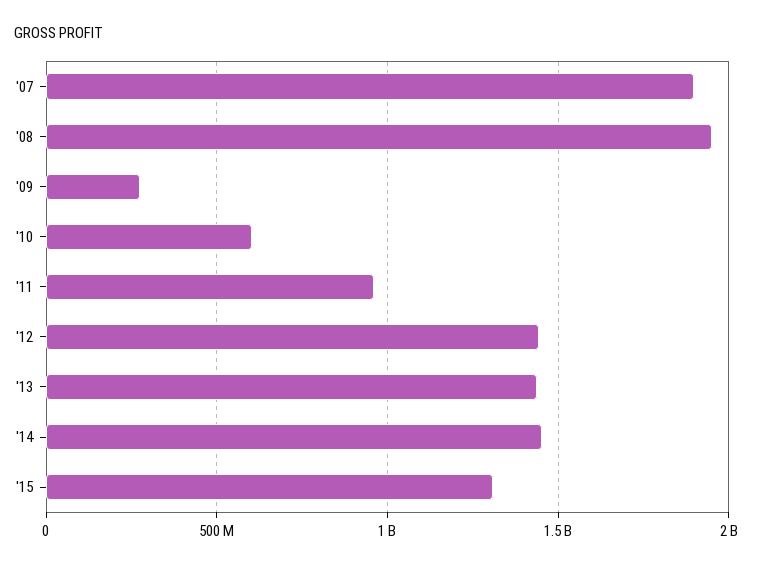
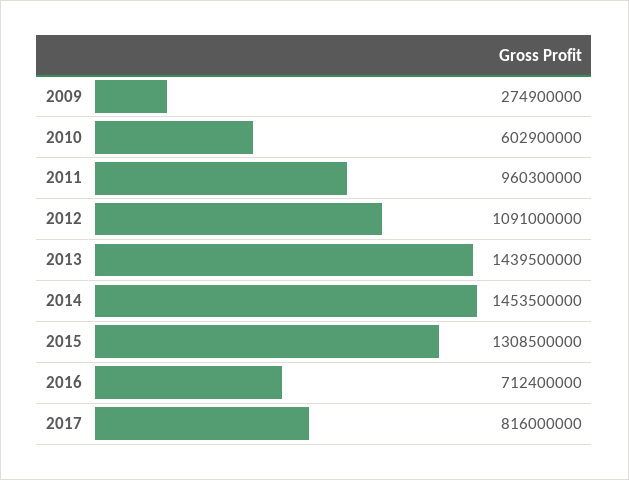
'07: 1900000000 -> none
'08: 1950000000 -> none
'12: 1450000000 -> 1091000000
2016: none -> 712400000
2017: none -> 816000000

